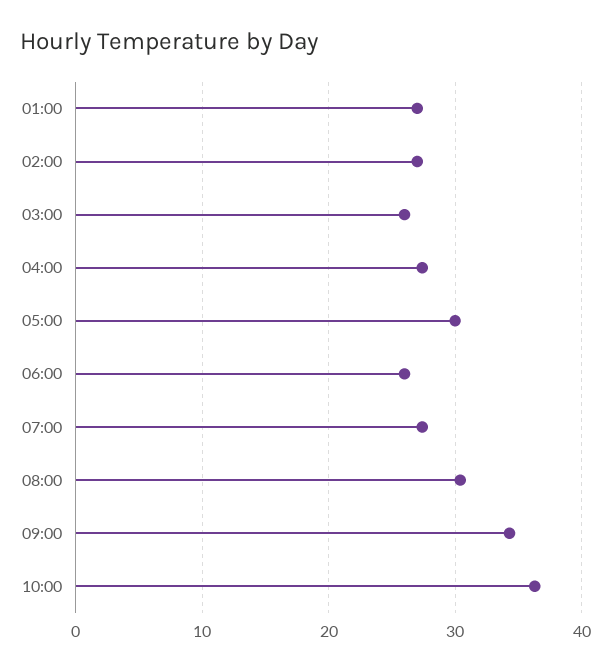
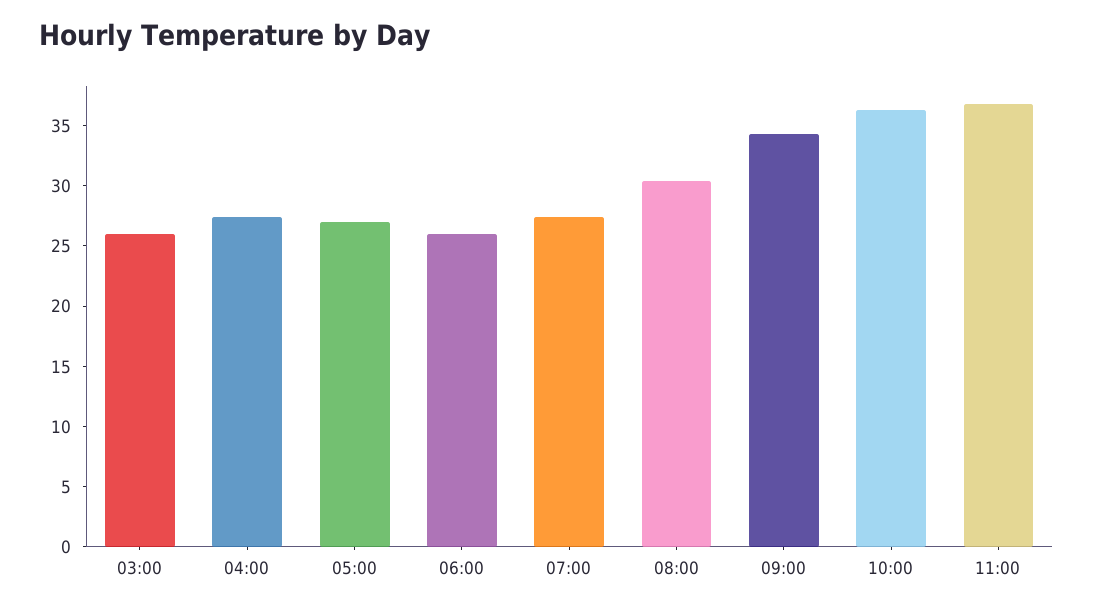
01:00: 27 -> none
02:00: 27 -> none
05:00: 30 -> 27
11:00: none -> 37

